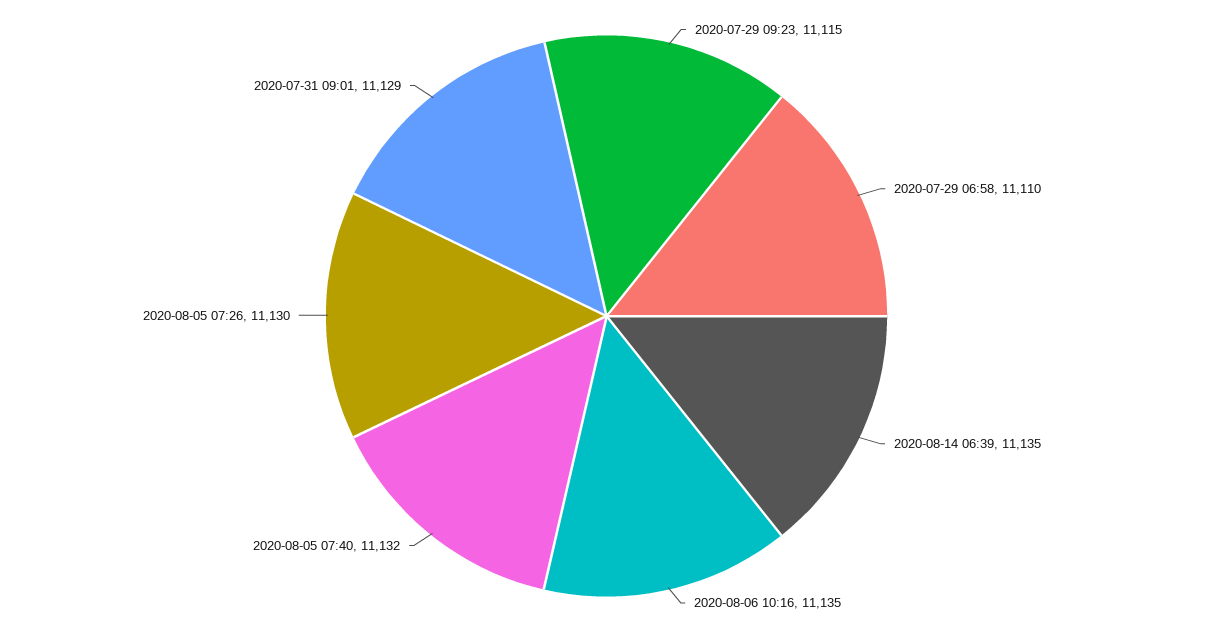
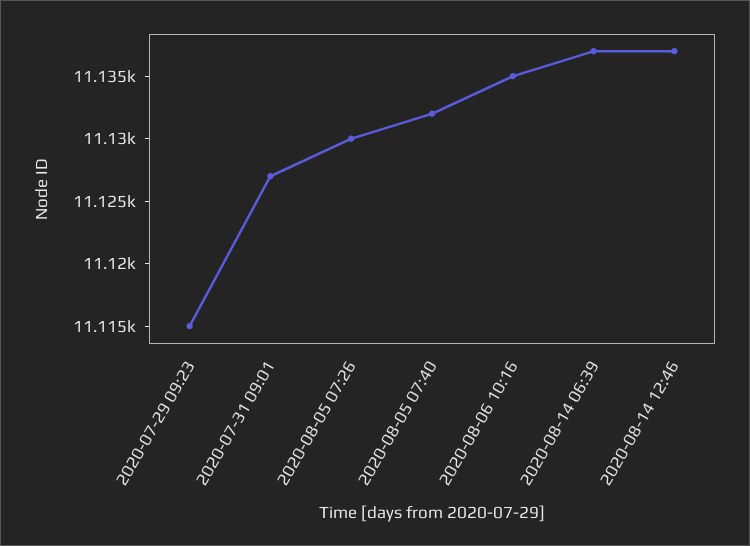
2020-07-29 06:58: 11110 -> none
2020-08-14 06:39: 11135 -> 11137
2020-07-31 09:01: 11129 -> 11127
2020-08-14 12:46: none -> 11137

